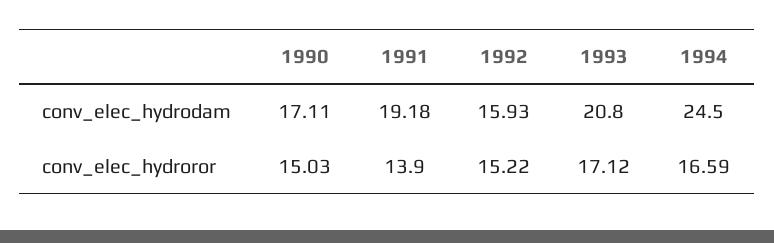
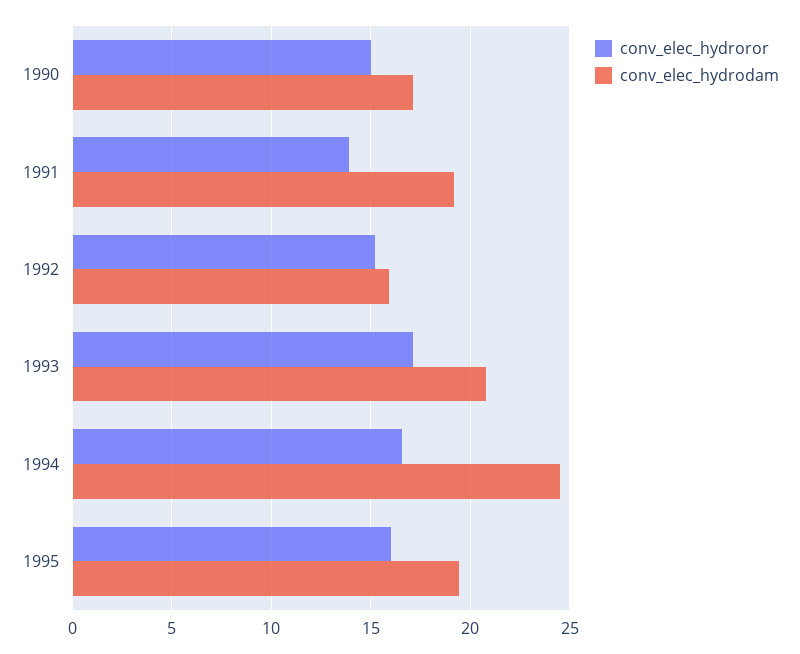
conv_elec_hydroror, 1995: none -> 16
conv_elec_hydrodam, 1995: none -> 19.5

